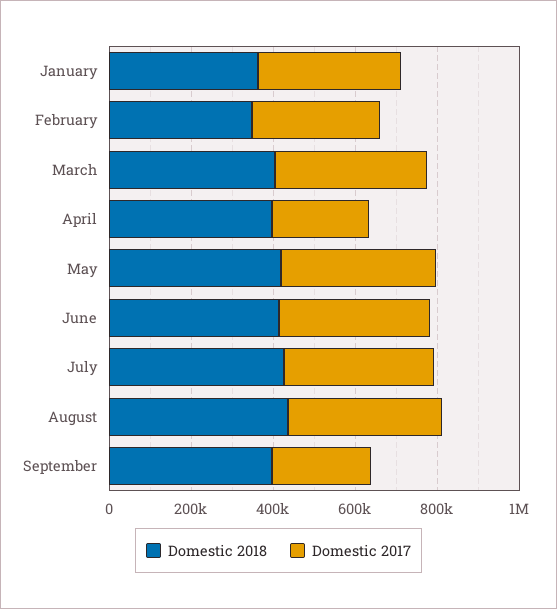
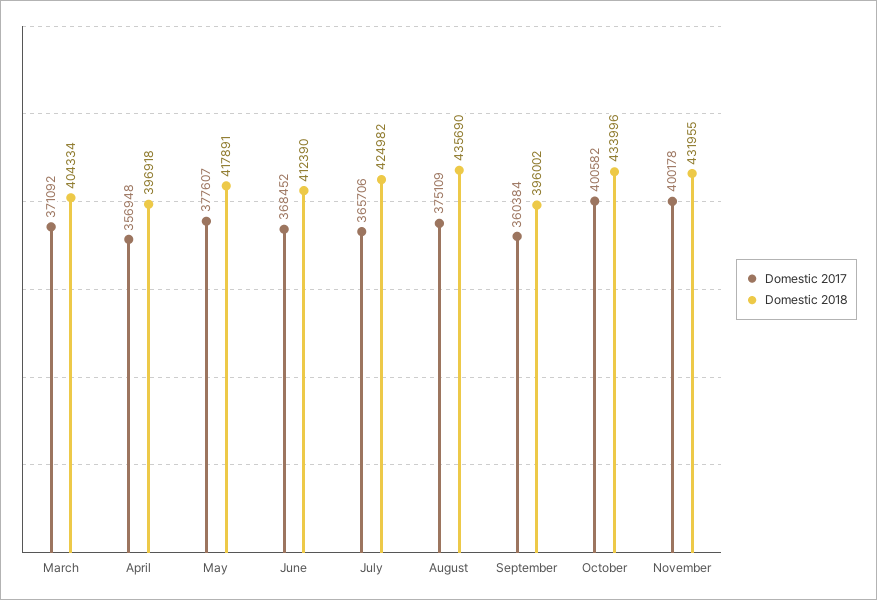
Domestic 2018, January: 350000 -> none
Domestic 2017, January: 350000 -> none
Domestic 2018, February: 350000 -> none
Domestic 2017, February: 300000 -> none
Domestic 2017, April: 250000 -> 356948
Domestic 2017, September: 250000 -> 360384
Domestic 2017, October: none -> 400582
Domestic 2018, October: none -> 433996
Domestic 2017, November: none -> 400178
Domestic 2018, November: none -> 431955

